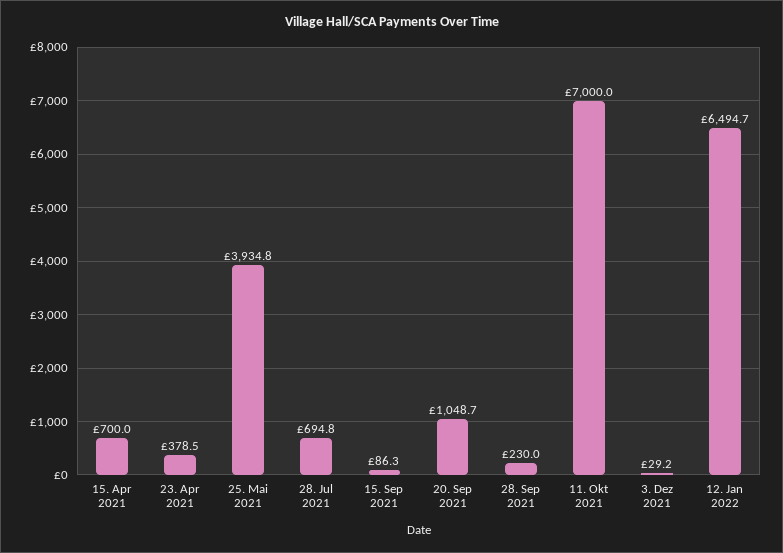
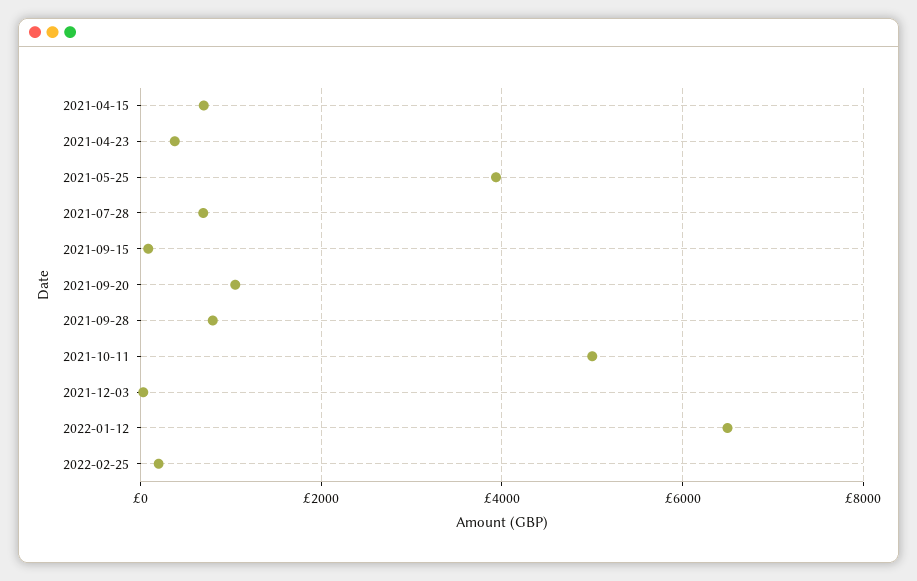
28. Sep 2021: 230 -> 800
11. Okt 2021: 7000 -> 5000
2022-02-25: none -> 200

